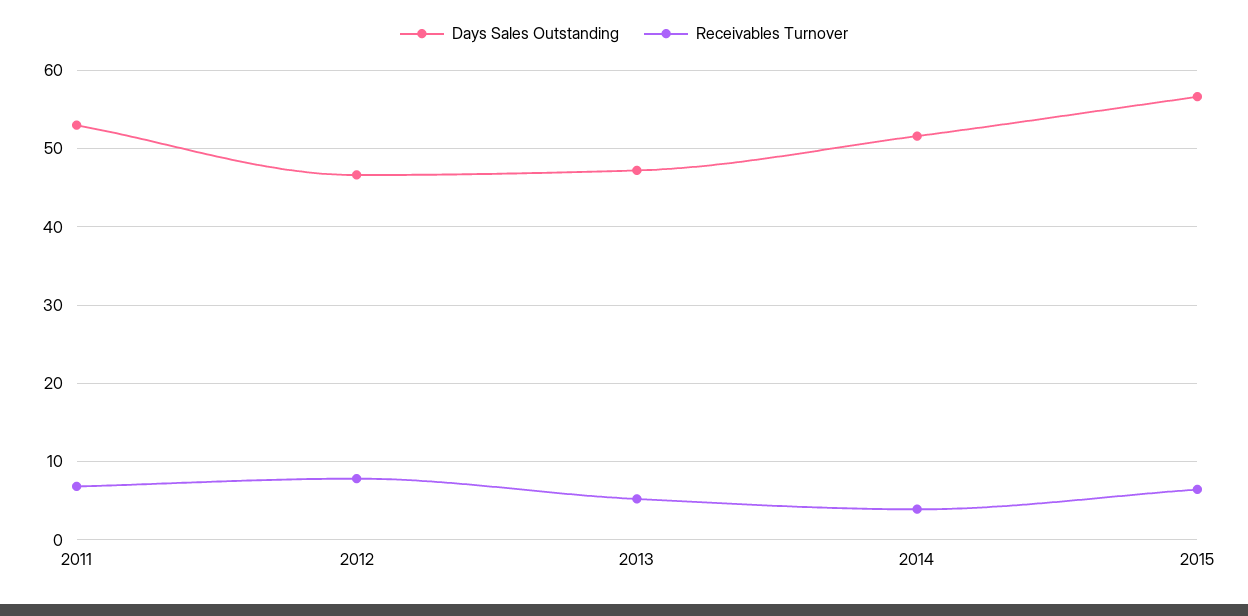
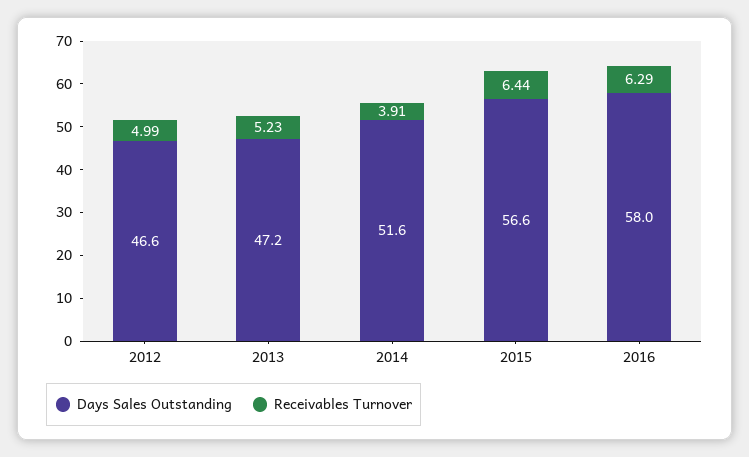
Days Sales Outstanding, 2011: 53 -> none
Receivables Turnover, 2011: 7 -> none
Receivables Turnover, 2012: 8 -> 4.99
Days Sales Outstanding, 2016: none -> 58
Receivables Turnover, 2016: none -> 6.29

